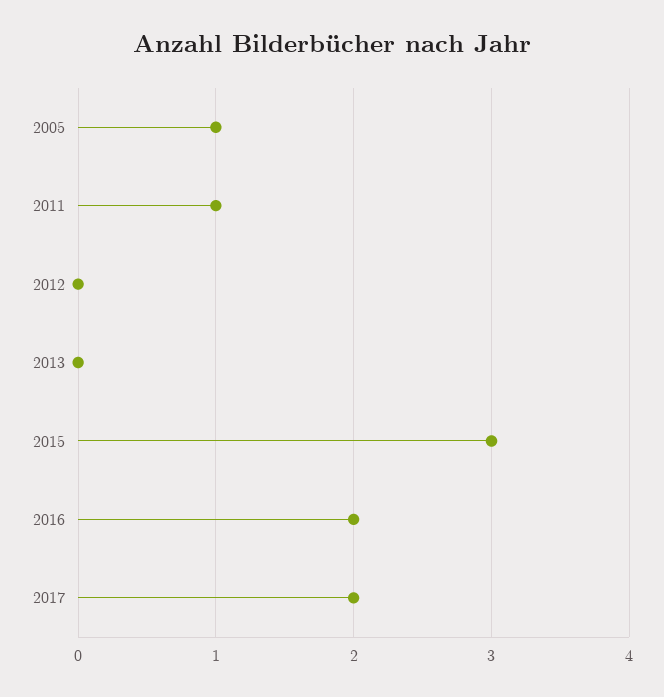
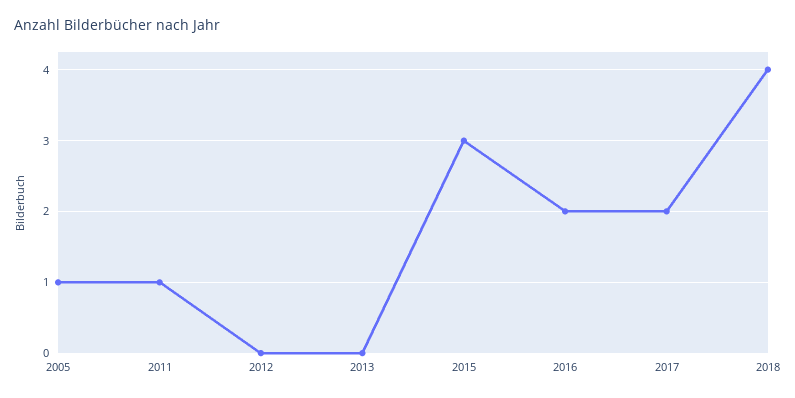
2018: none -> 4

